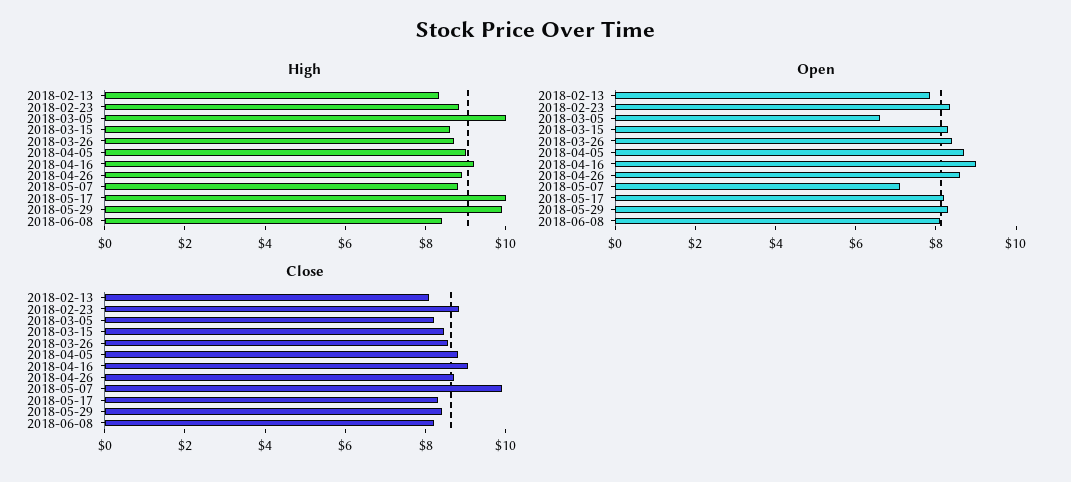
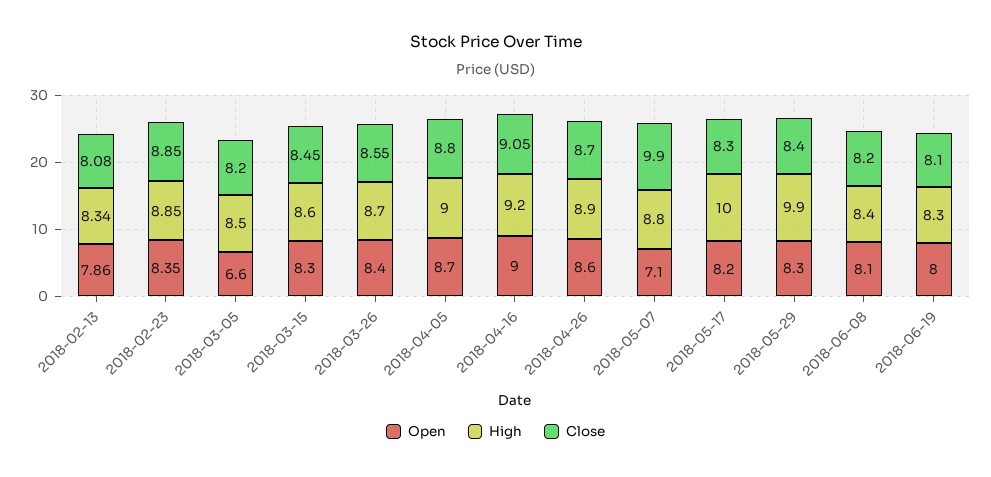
High, 2018-03-05: 10 -> 8.5
Open, 2018-06-19: none -> 8
High, 2018-06-19: none -> 8.3
Close, 2018-06-19: none -> 8.1

